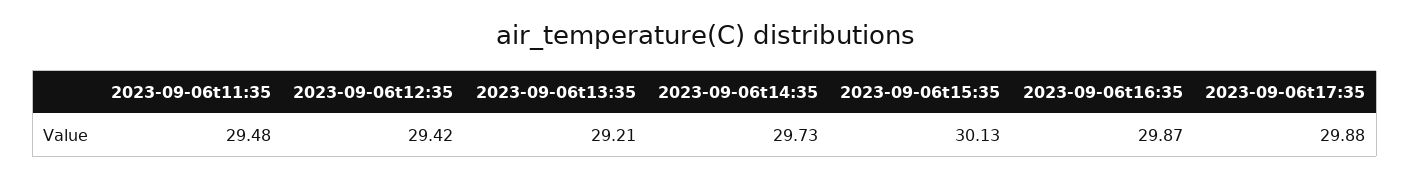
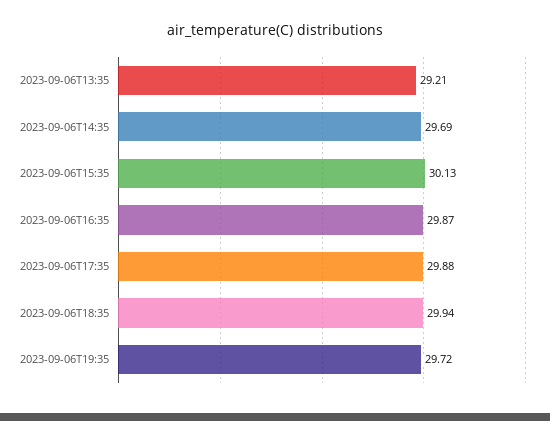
2023-09-06t11:35: 29.48 -> none
2023-09-06t12:35: 29.42 -> none
2023-09-06t14:35: 29.73 -> 29.69
2023-09-06T18:35: none -> 29.94
2023-09-06T19:35: none -> 29.72

